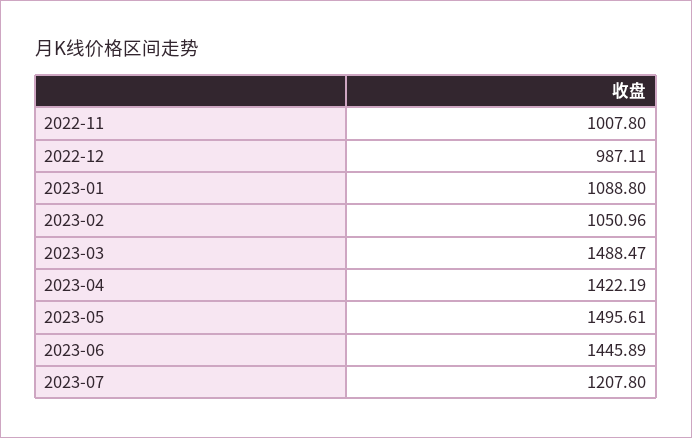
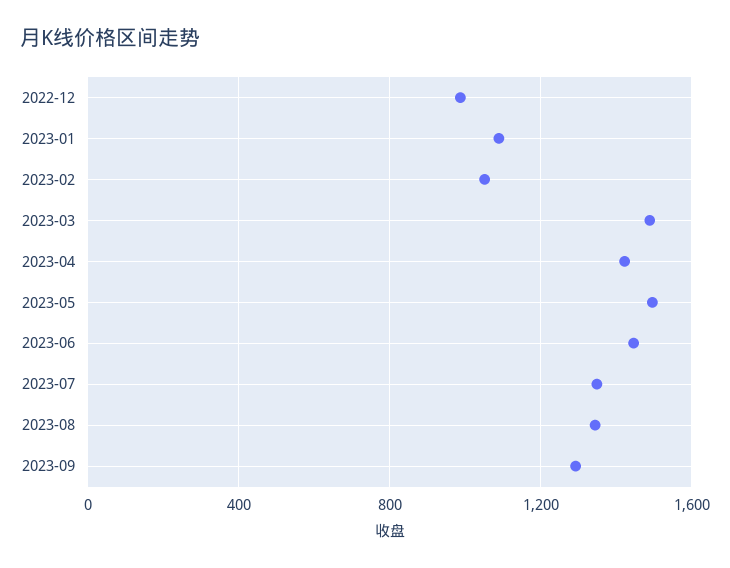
2022-11: 1007.8 -> none
2023-07: 1207.8 -> 1350
2023-08: none -> 1350
2023-09: none -> 1300

